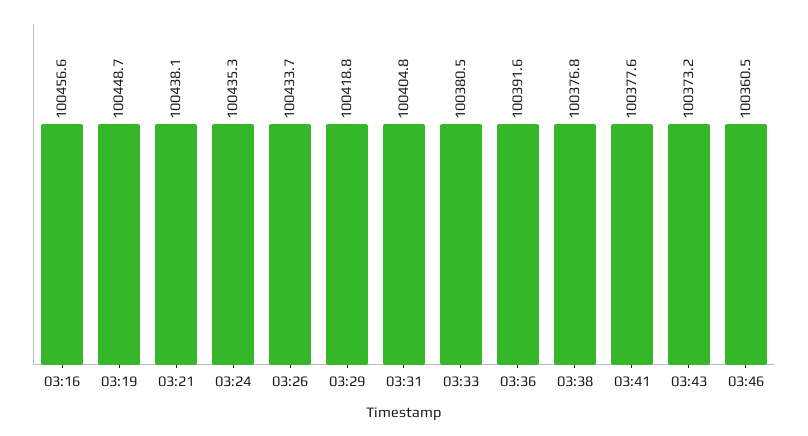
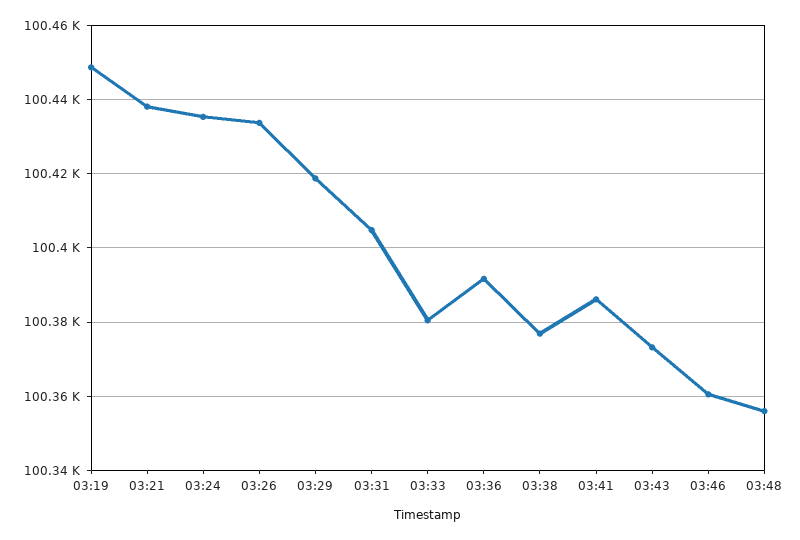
03:16: 100456.6 -> none
03:41: 100377.6 -> 100386
03:48: none -> 100356

